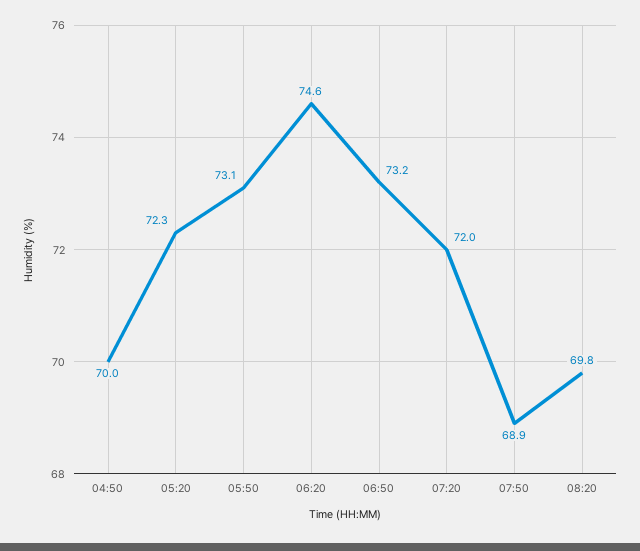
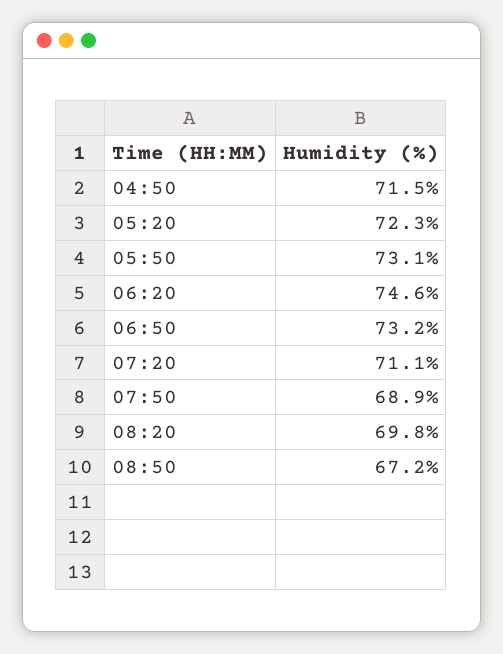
04:50: 70 -> 71.5
07:20: 72 -> 71.1
08:50: none -> 67.2

